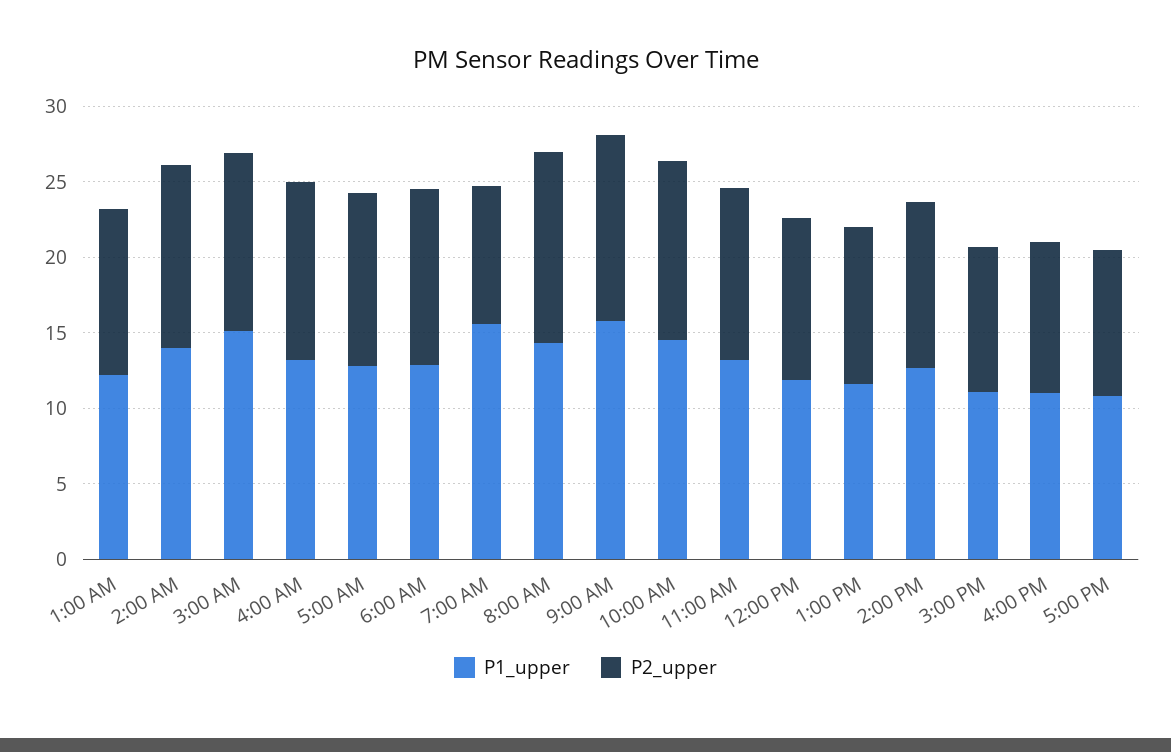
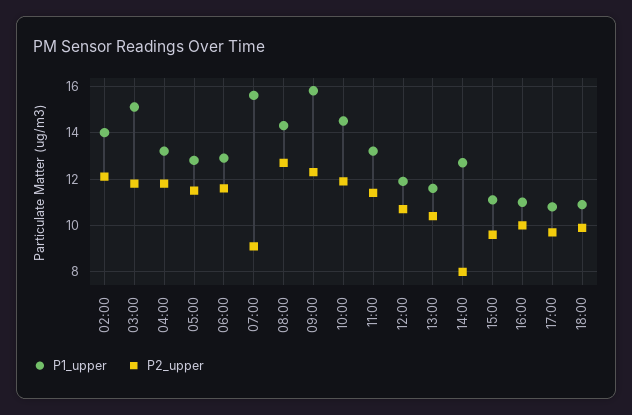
P1_upper, 1:00 AM: 12 -> none
P2_upper, 1:00 AM: 11 -> none
P2_upper, 2:00 PM: 11 -> 8
P1_upper, 18:00: none -> 11
P2_upper, 18:00: none -> 10

